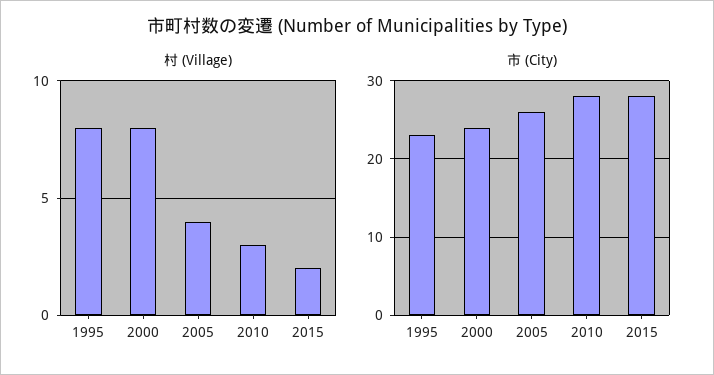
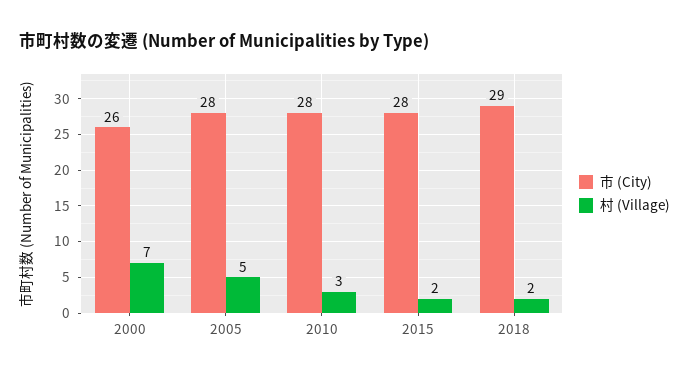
村 (Village), 1995: 8 -> none
村 (Village), 2000: 8 -> 7
村 (Village), 2005: 4 -> 5
市 (City), 1995: 23 -> none
市 (City), 2000: 24 -> 26
市 (City), 2005: 26 -> 28
市 (City), 2018: none -> 29
村 (Village), 2018: none -> 2

